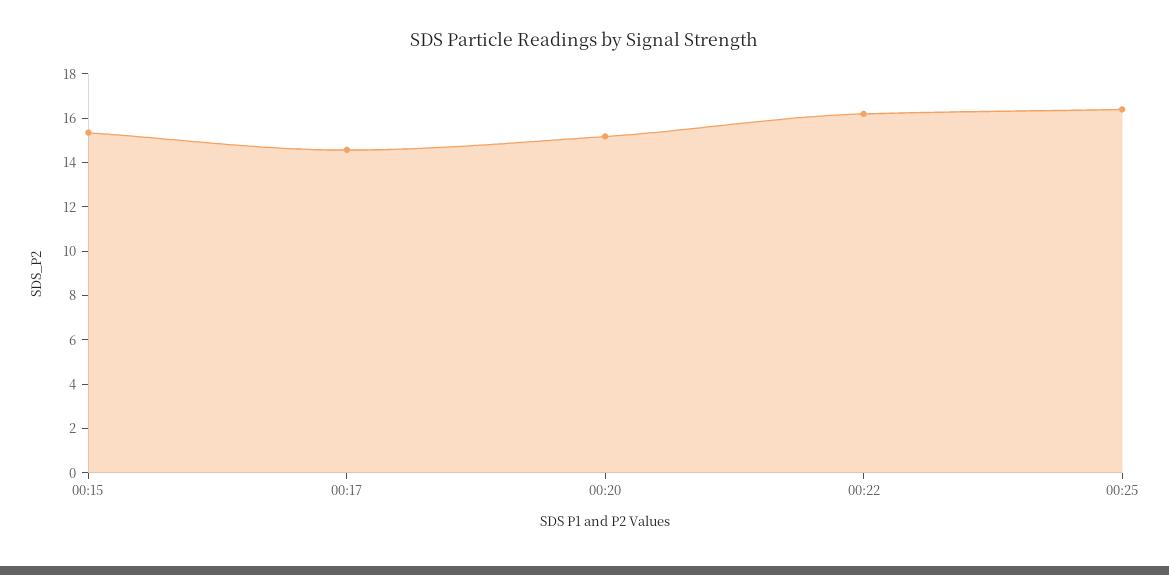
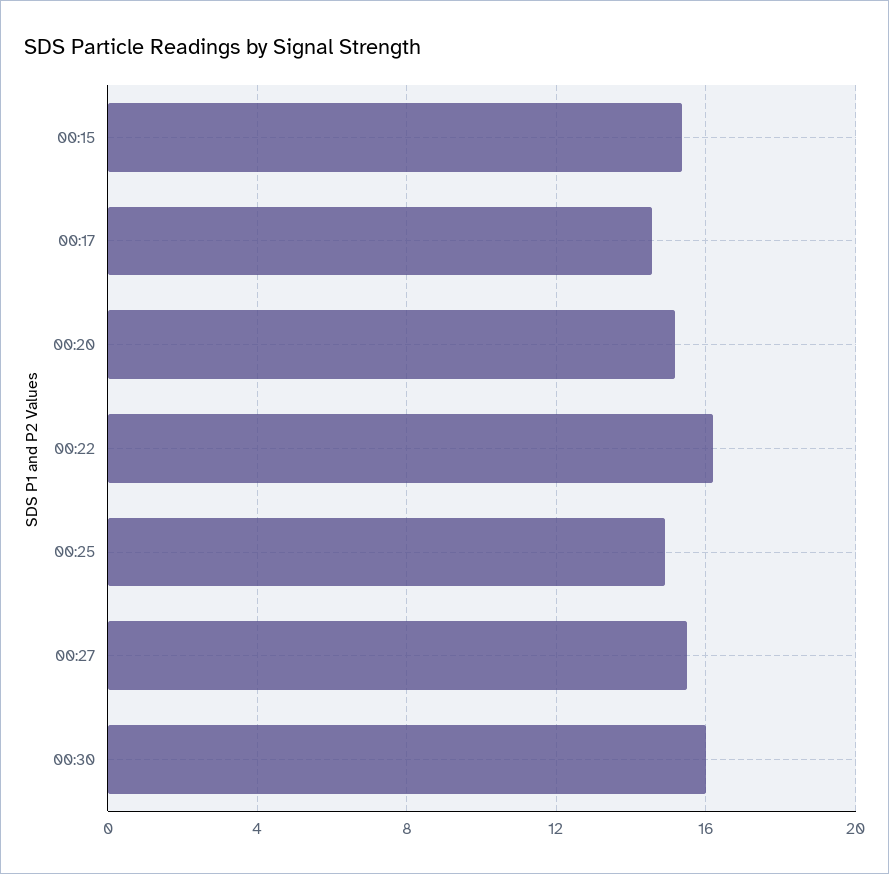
00:25: 16.5 -> 15
00:27: none -> 15.5
00:30: none -> 16

